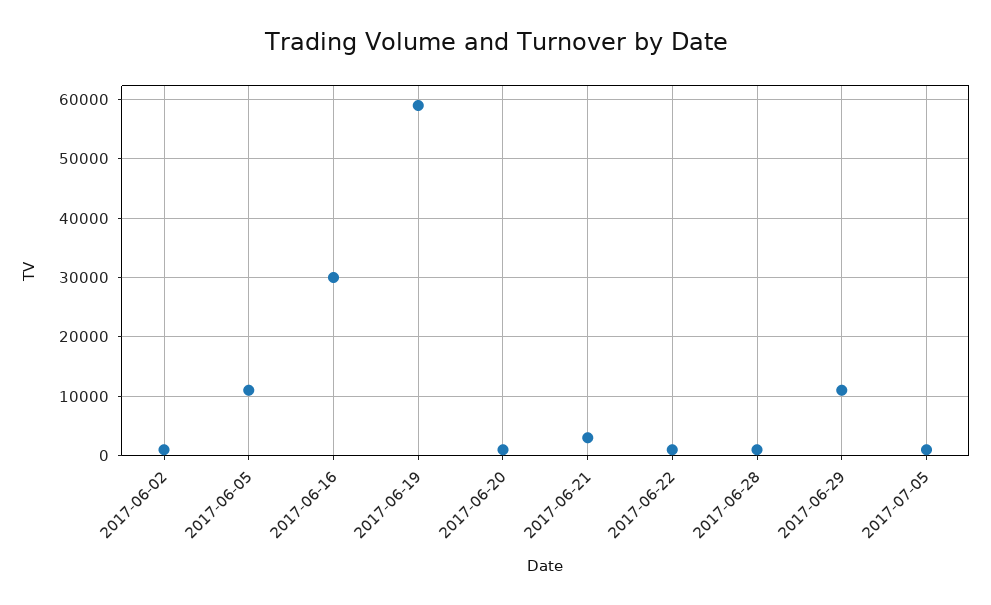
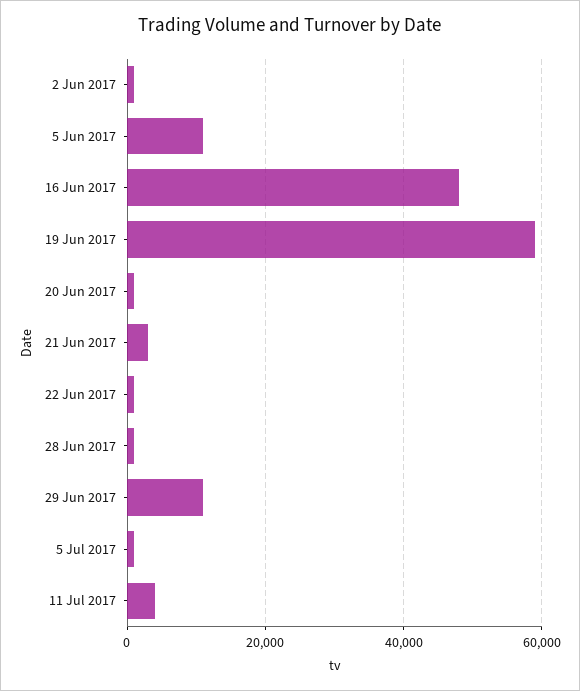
2017-06-16: 30000 -> 48000
11 Jul 2017: none -> 4000

